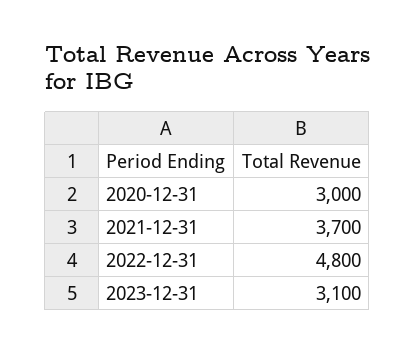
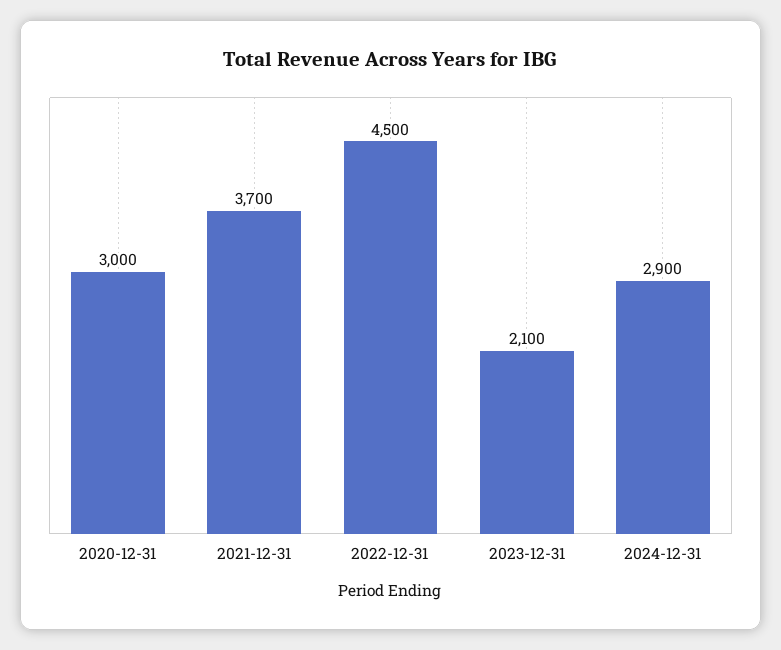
2022-12-31: 4800 -> 4500
2023-12-31: 3100 -> 2100
2024-12-31: none -> 2900

